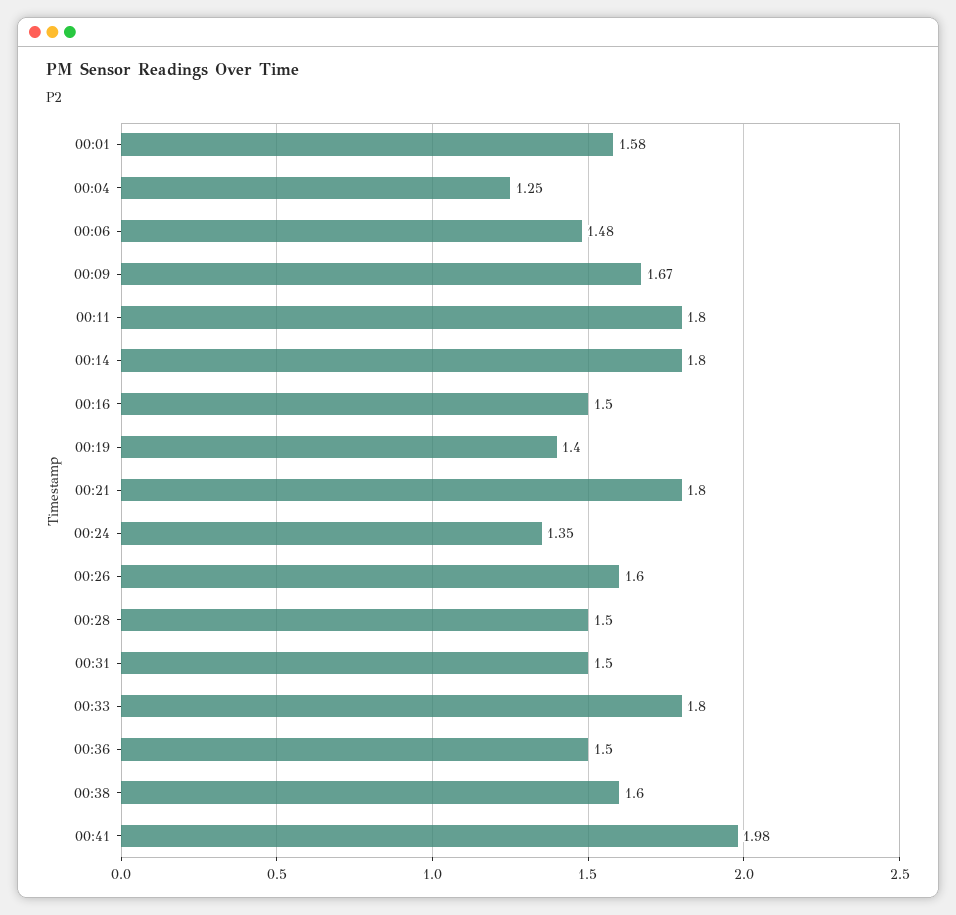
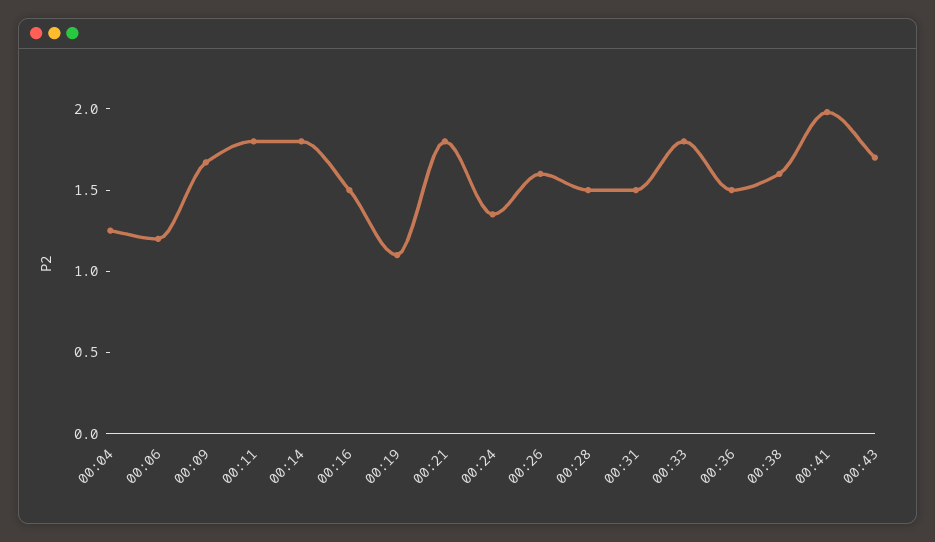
00:01: 1.58 -> none
00:06: 1.48 -> 1.2
00:19: 1.4 -> 1.1
00:43: none -> 1.7

